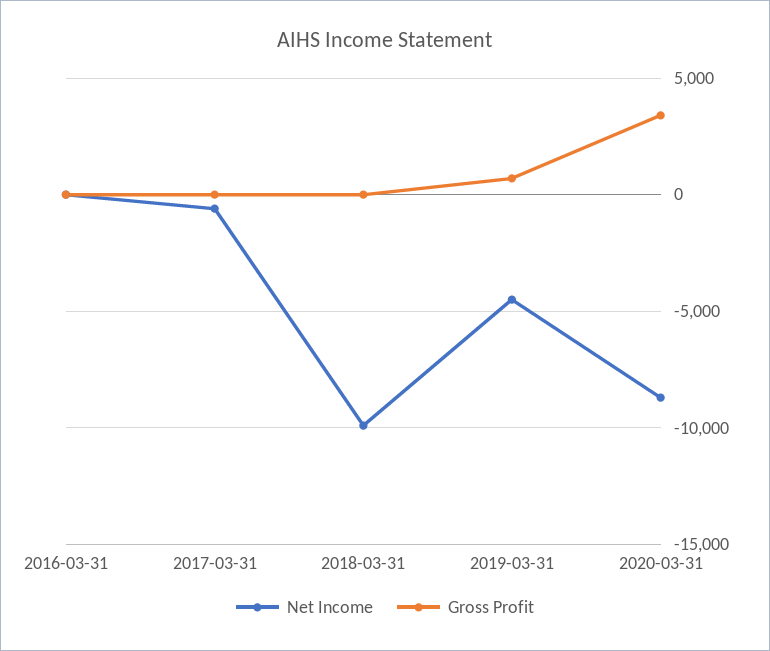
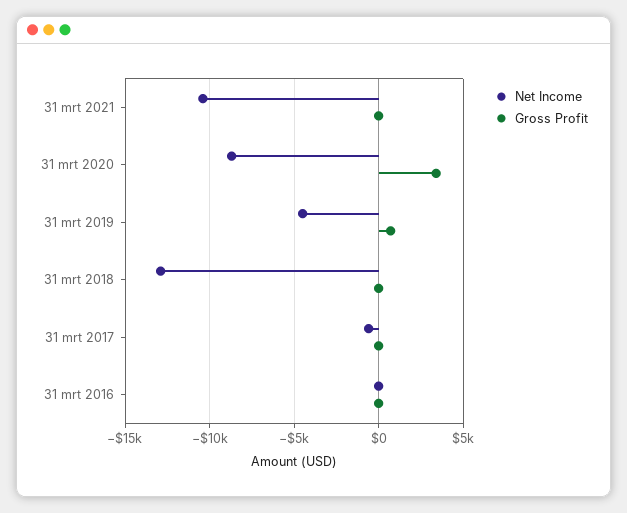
Net Income, 2018-03-31: -10000 -> -13000
Net Income, 31 mrt 2021: none -> -10500
Gross Profit, 31 mrt 2021: none -> 0

